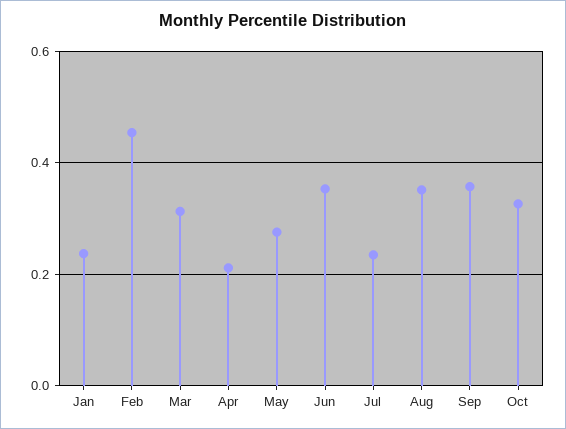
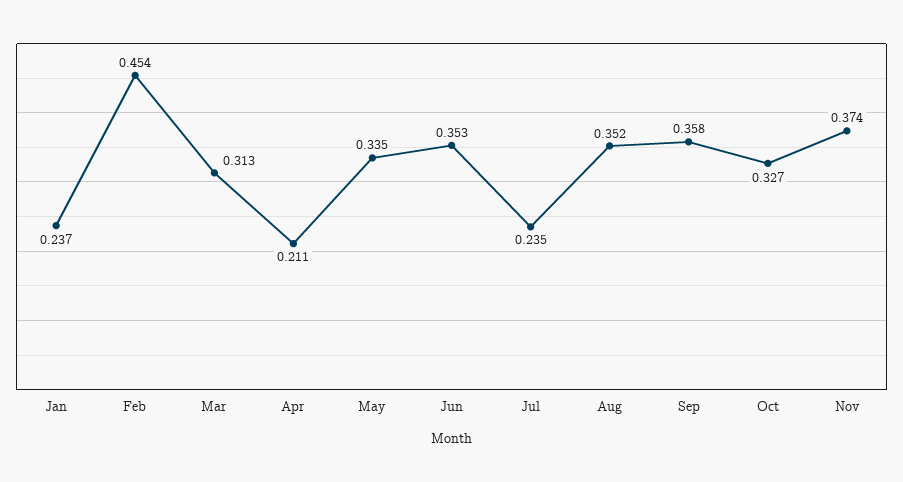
May: 0.28 -> 0.335
Nov: none -> 0.374

